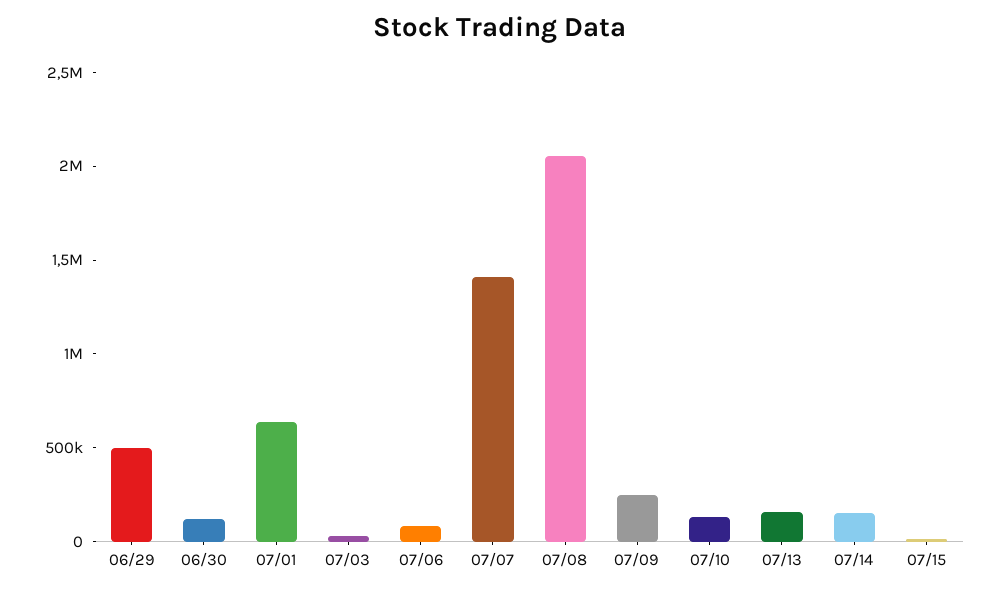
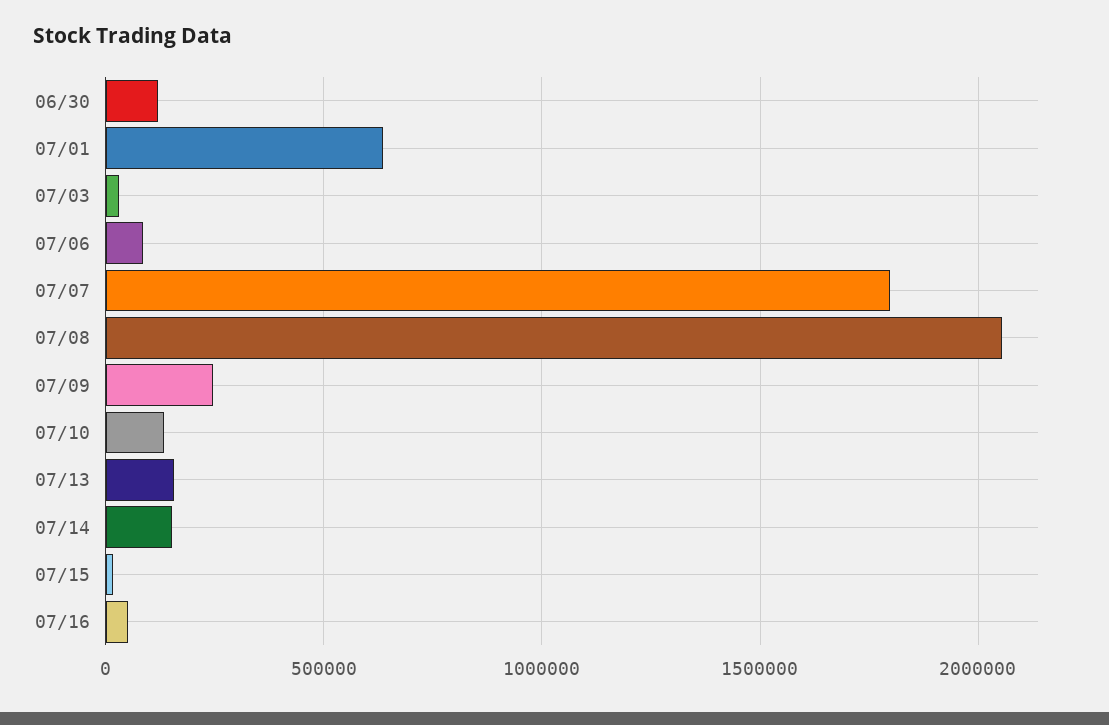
06/29: 500000 -> none
07/07: 1400000 -> 1800000
07/16: none -> 50000

